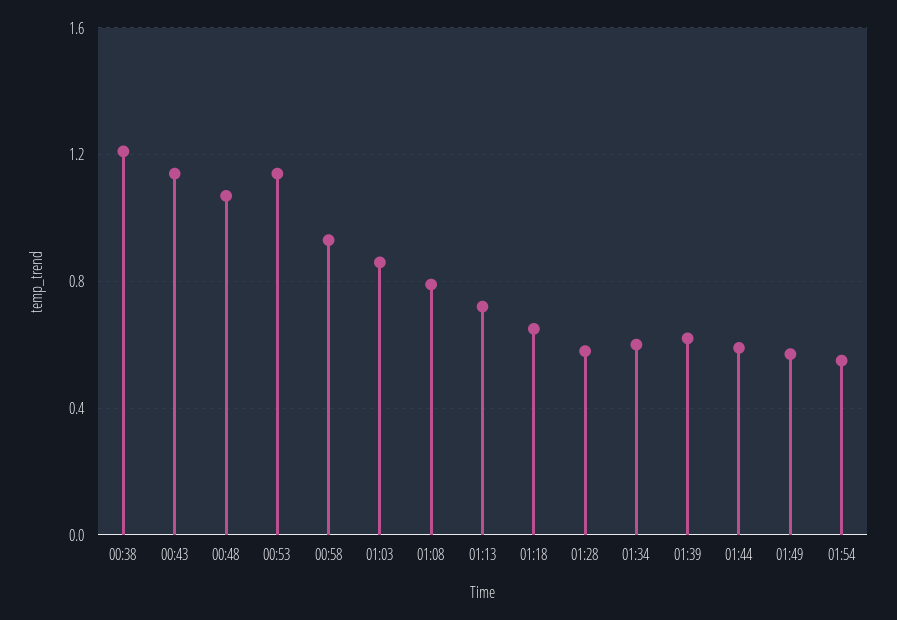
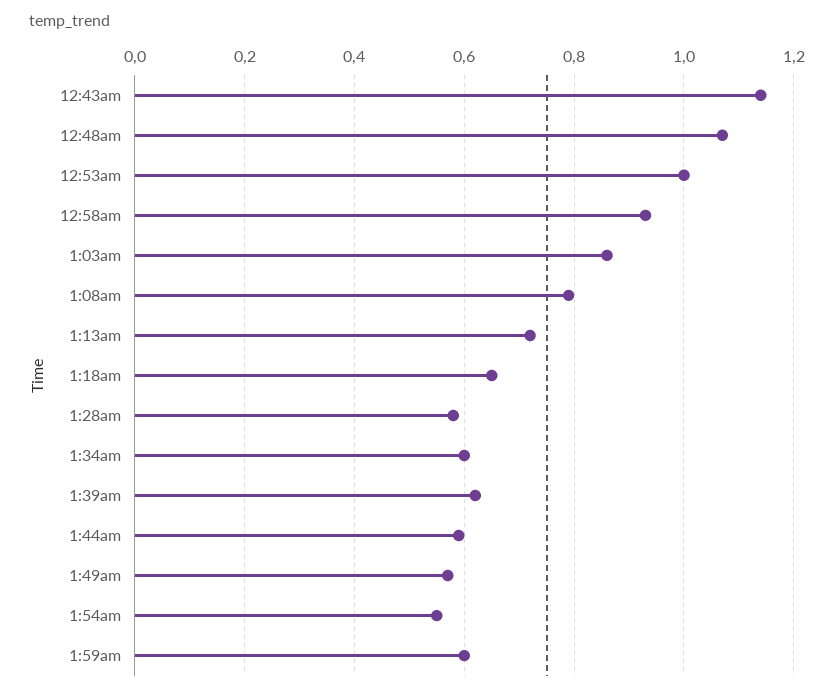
00:38: 1.2 -> none
00:53: 1.15 -> 1
1:59am: none -> 0.6

